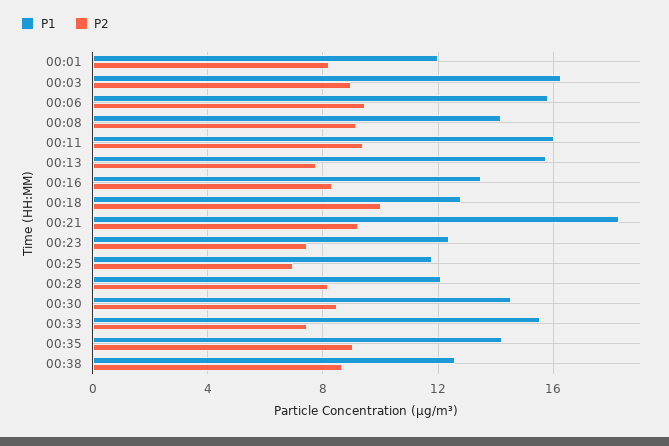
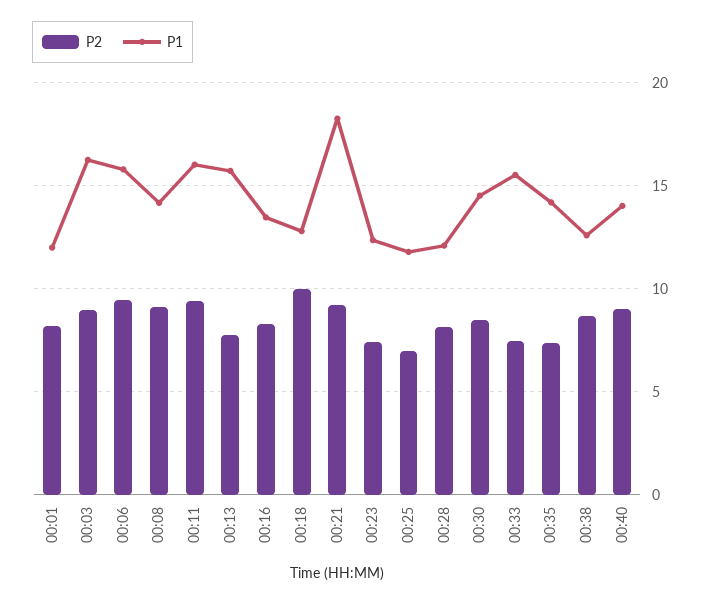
P2, 00:35: 9 -> 7.5
P2, 00:40: none -> 9
P1, 00:40: none -> 14

